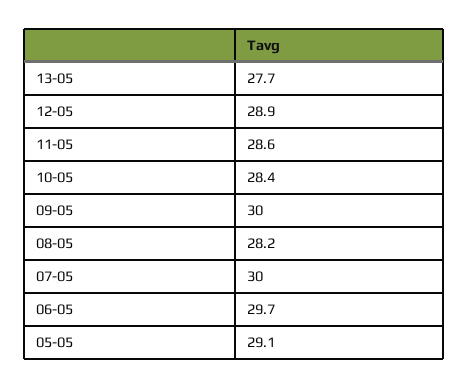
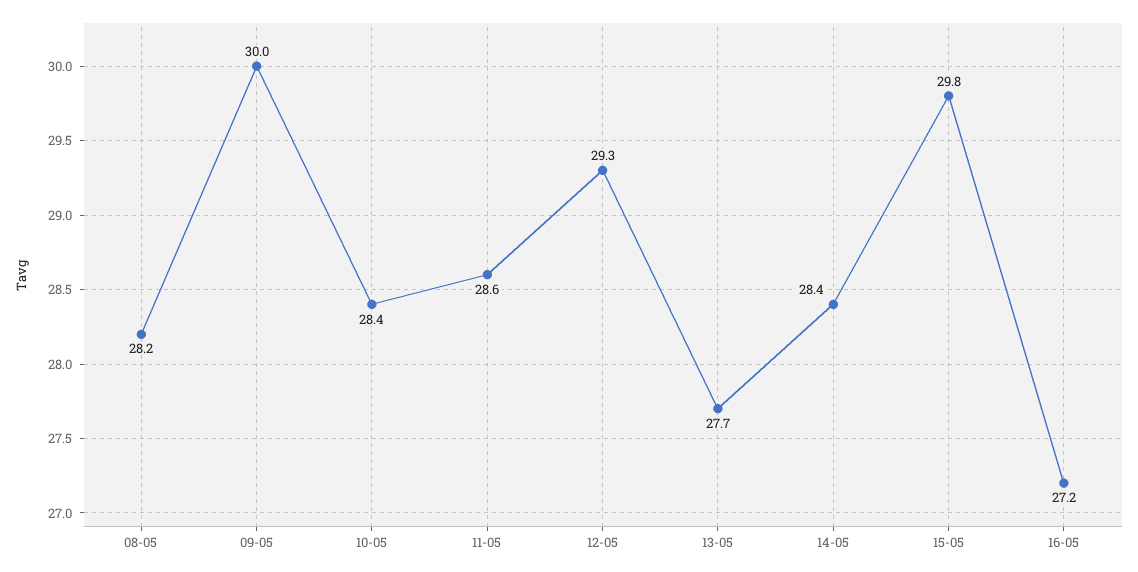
12-05: 28.9 -> 29.3
07-05: 30 -> none
06-05: 29.7 -> none
05-05: 29.1 -> none
14-05: none -> 28.4
15-05: none -> 29.8
16-05: none -> 27.2

